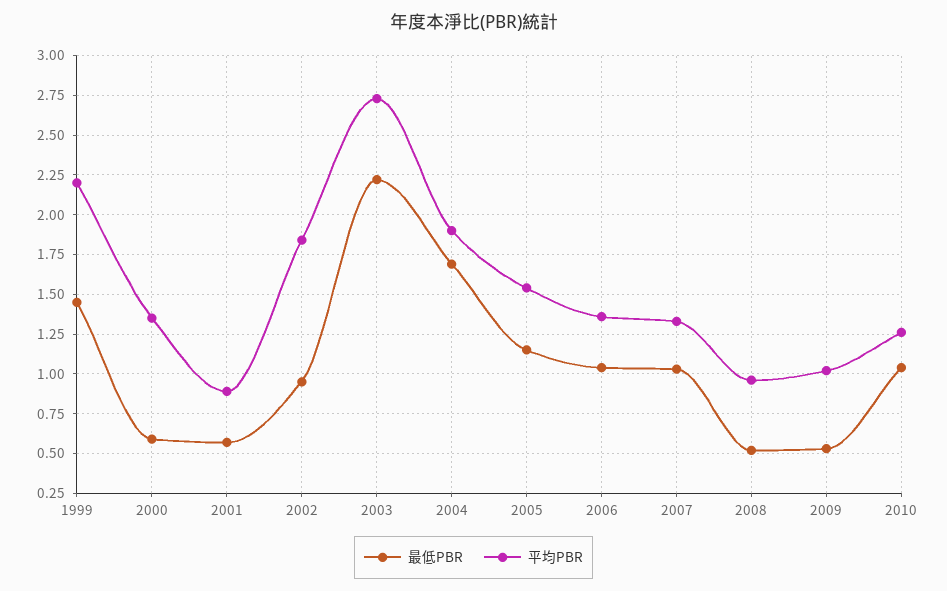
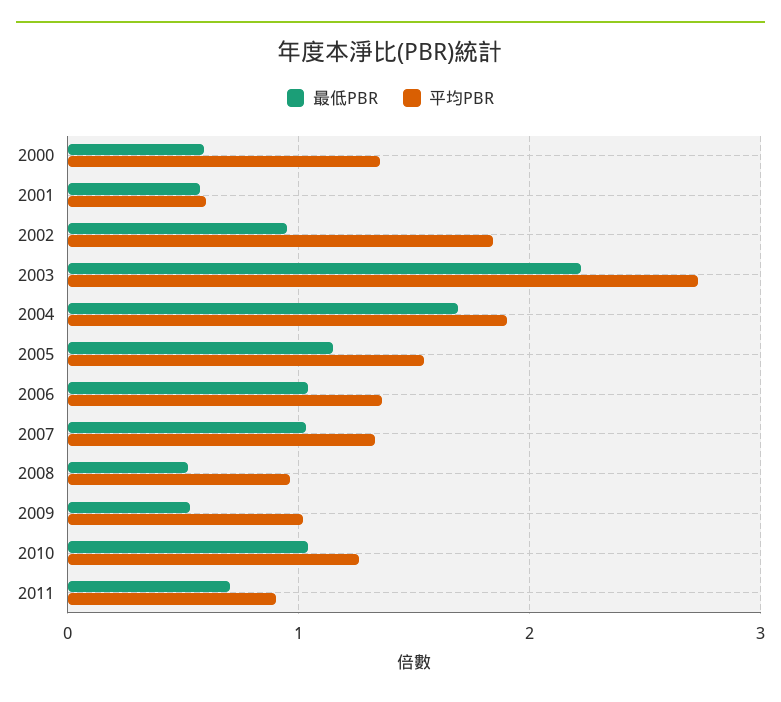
最低PBR, 1999: 1.45 -> none
平均PBR, 1999: 2.2 -> none
平均PBR, 2001: 0.9 -> 0.6
最低PBR, 2011: none -> 0.7
平均PBR, 2011: none -> 0.9

